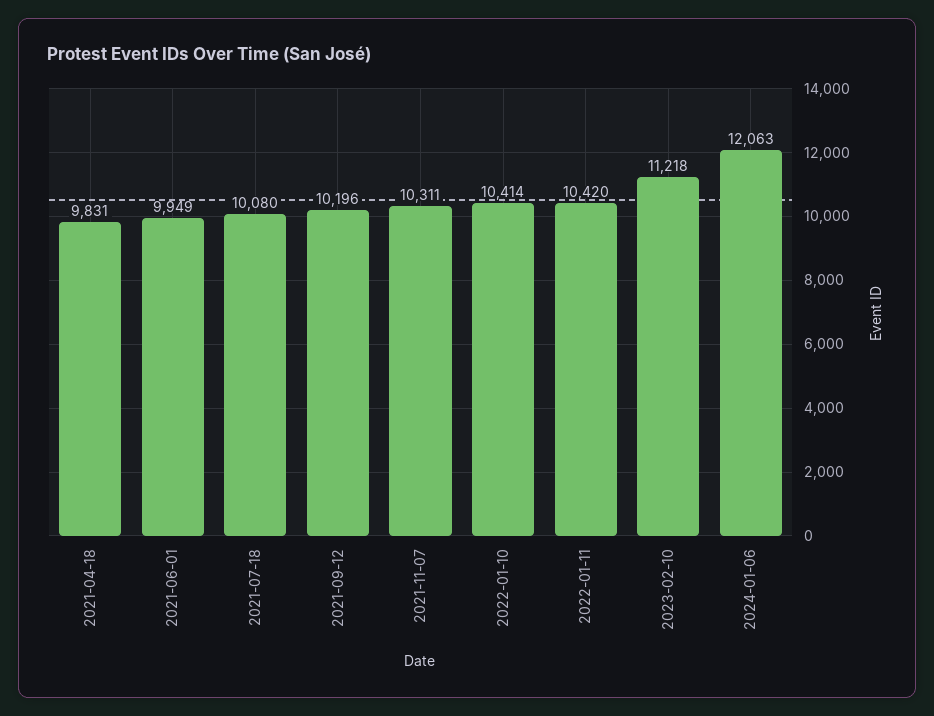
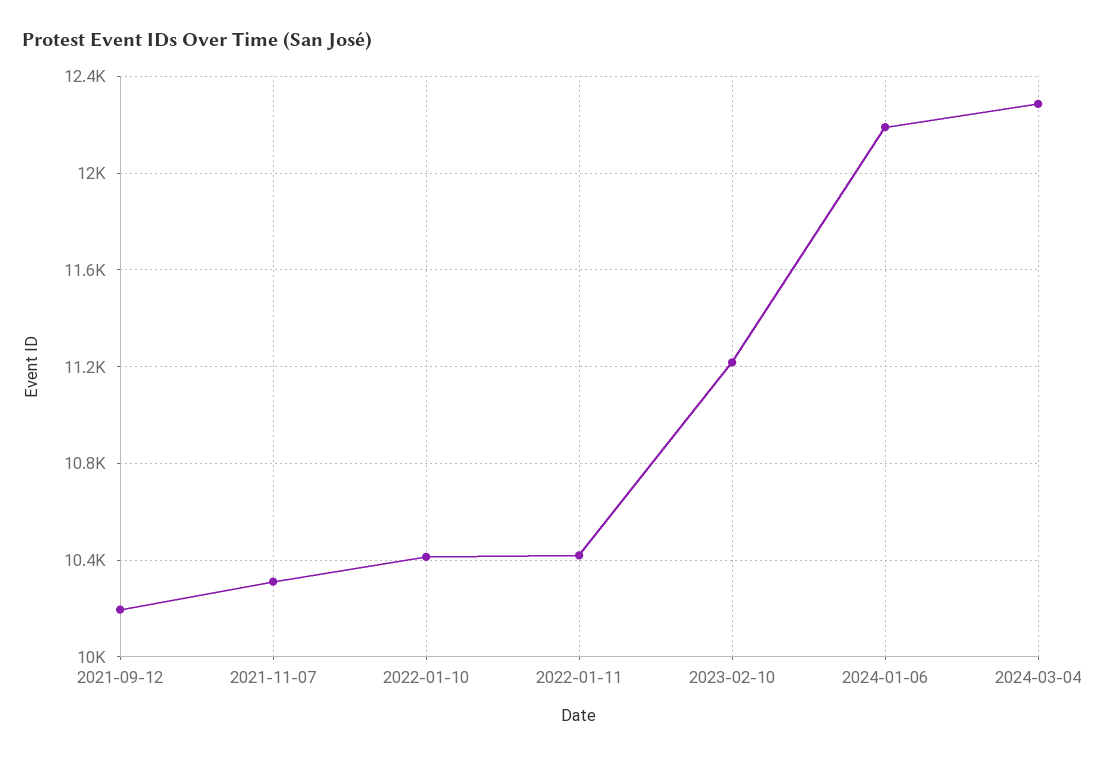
2021-04-18: 9831 -> none
2021-06-01: 9949 -> none
2021-07-18: 10080 -> none
2024-01-06: 12063 -> 12200
2024-03-04: none -> 12300

